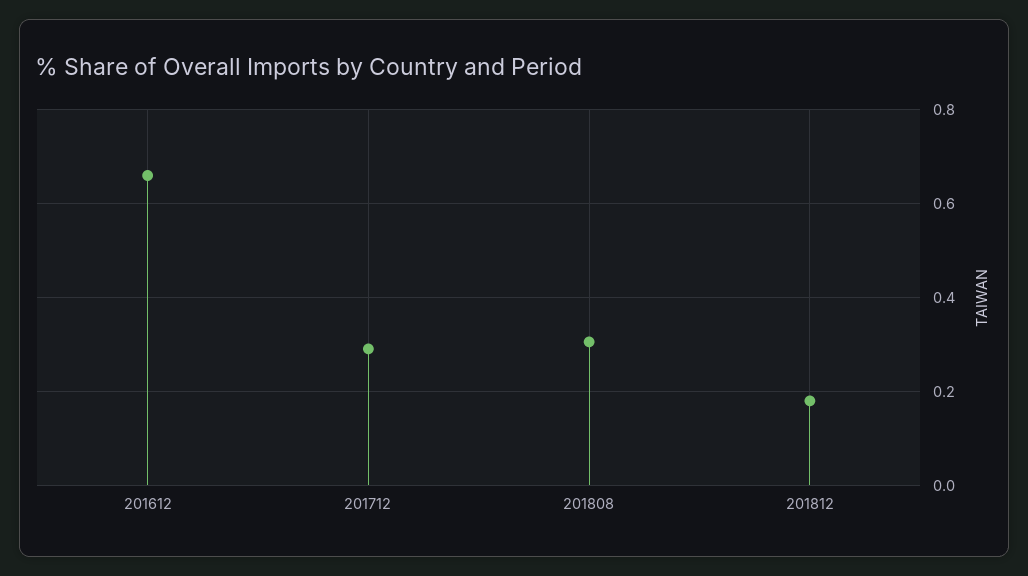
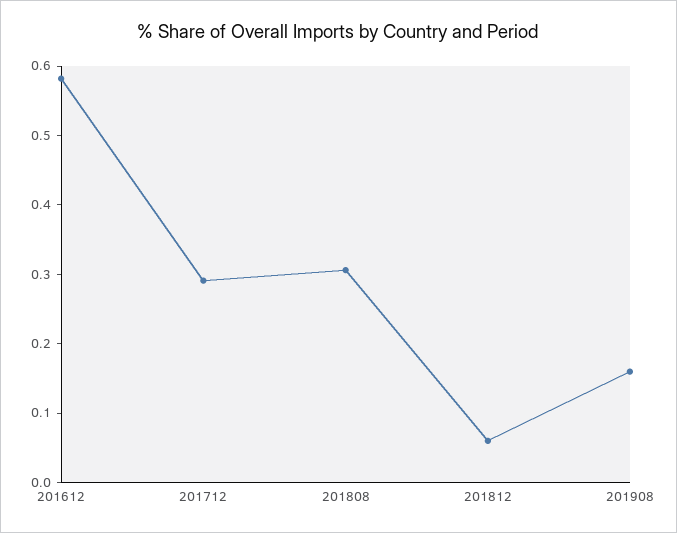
201612: 0.66 -> 0.58
201812: 0.18 -> 0.06
201908: none -> 0.16

